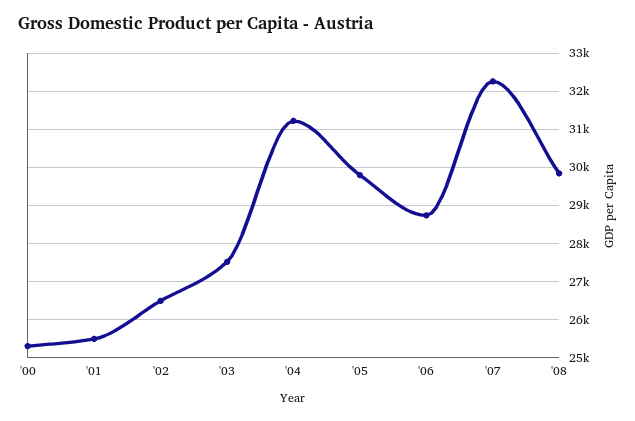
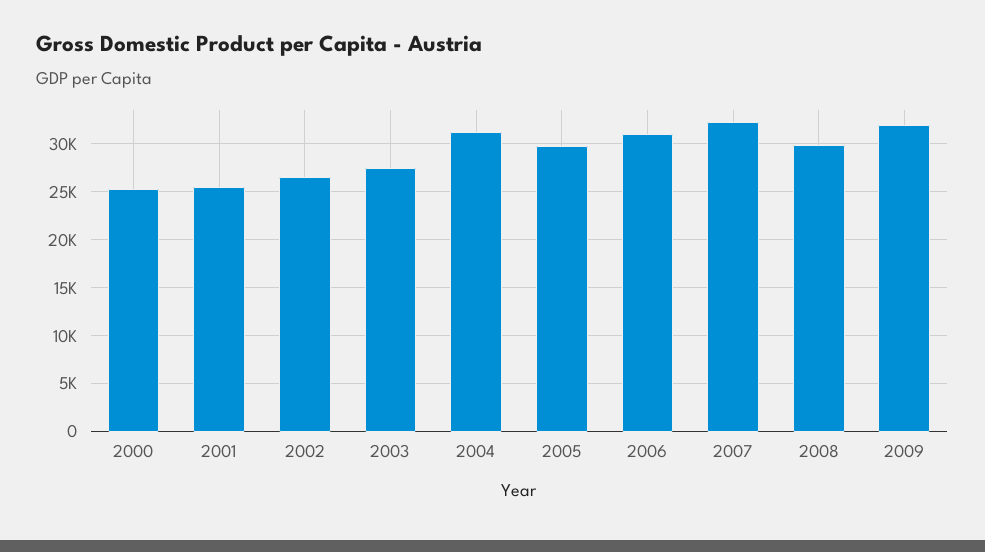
'06: 28800 -> 31000
2009: none -> 32000

